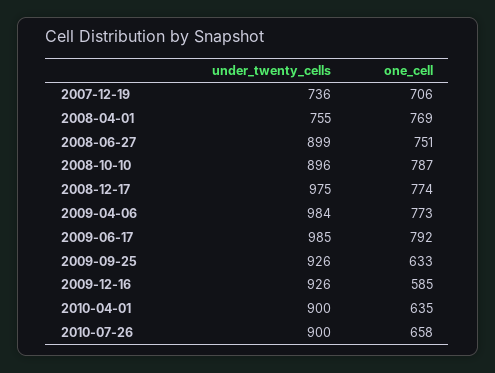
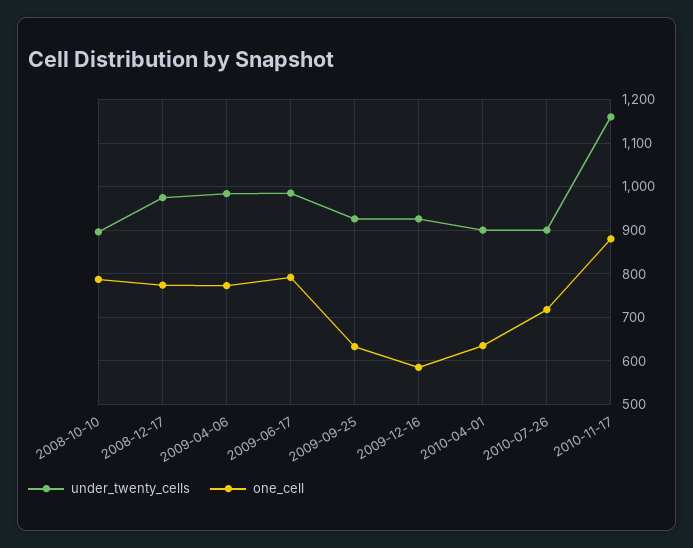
under_twenty_cells, 2007-12-19: 736 -> none
one_cell, 2007-12-19: 706 -> none
under_twenty_cells, 2008-04-01: 755 -> none
one_cell, 2008-04-01: 769 -> none
under_twenty_cells, 2008-06-27: 899 -> none
one_cell, 2008-06-27: 751 -> none
one_cell, 2010-07-26: 658 -> 720
under_twenty_cells, 2010-11-17: none -> 1160
one_cell, 2010-11-17: none -> 880

